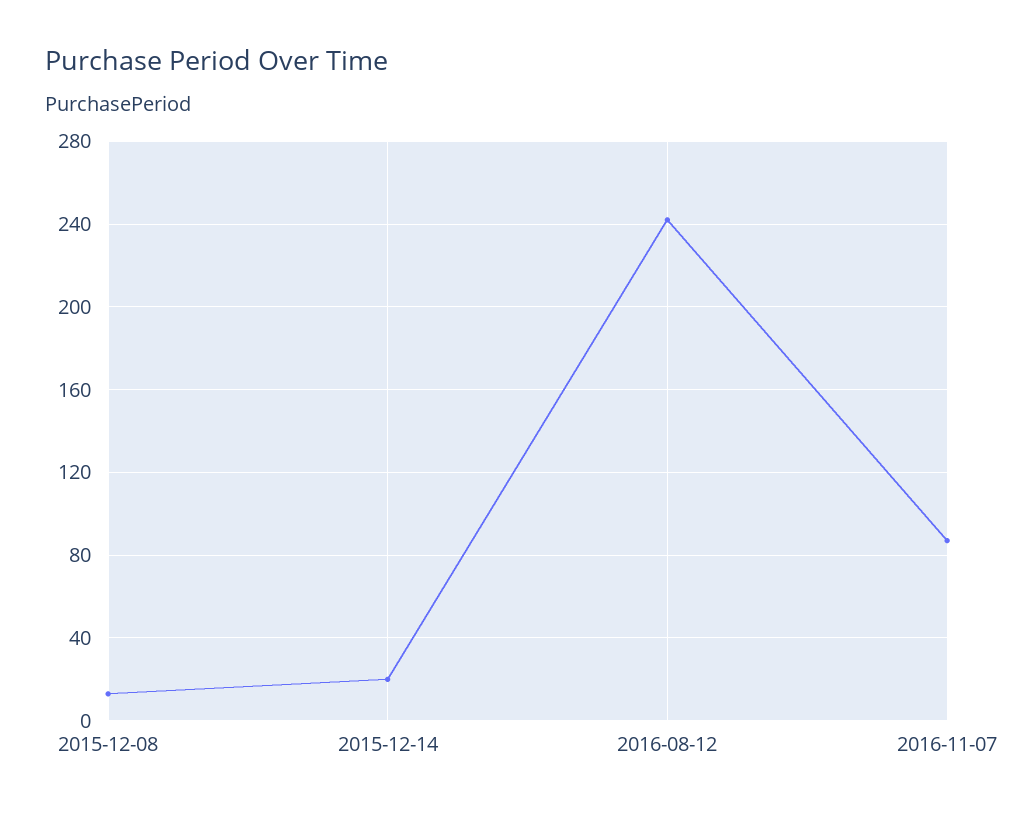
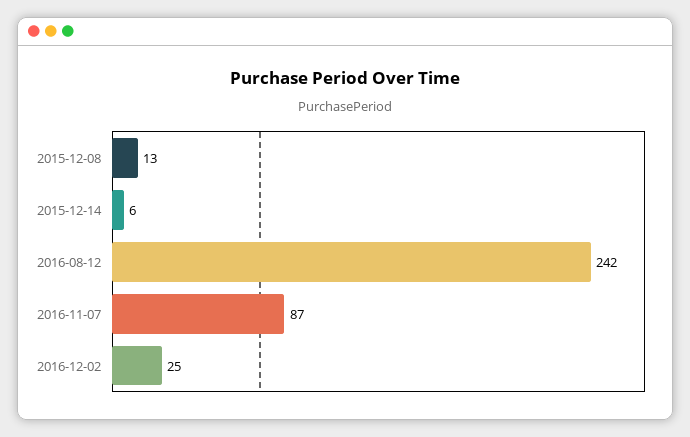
2015-12-14: 20 -> 6
2016-12-02: none -> 25

